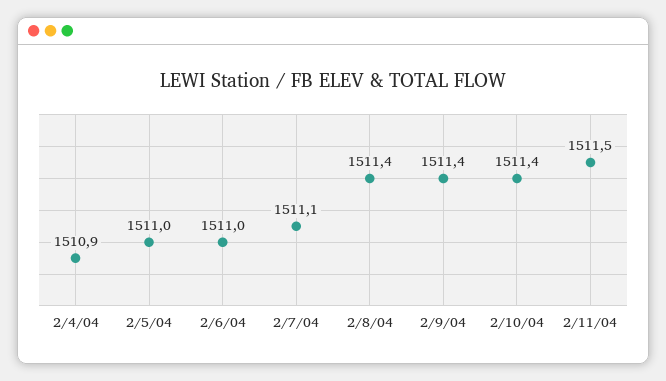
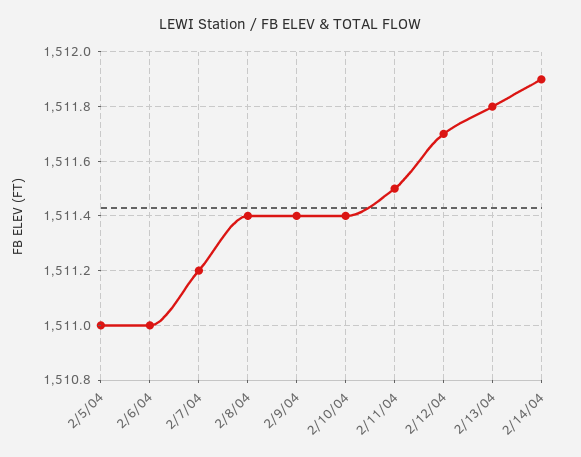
2/4/04: 1510.9 -> none
2/7/04: 1511.1 -> 1511.2
2/12/04: none -> 1511.7
2/13/04: none -> 1511.8
2/14/04: none -> 1511.9

